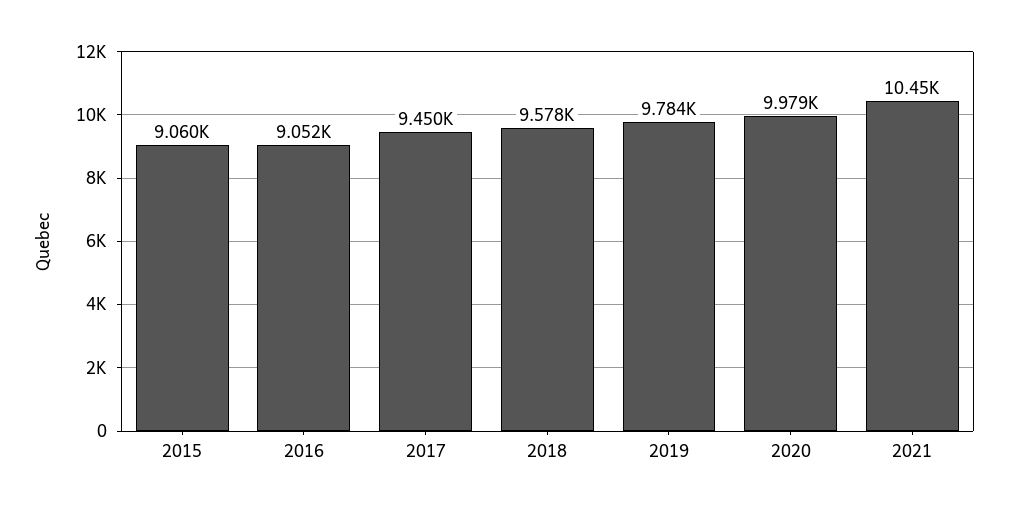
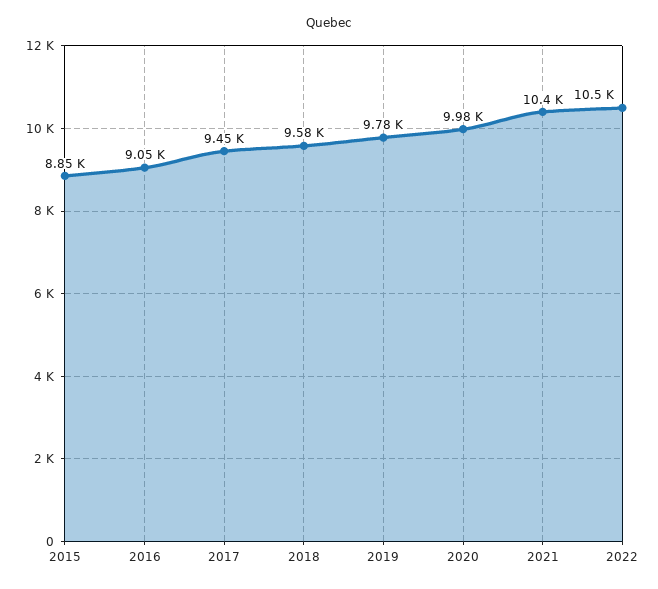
2015: 9060 -> 8850
2022: none -> 10500

